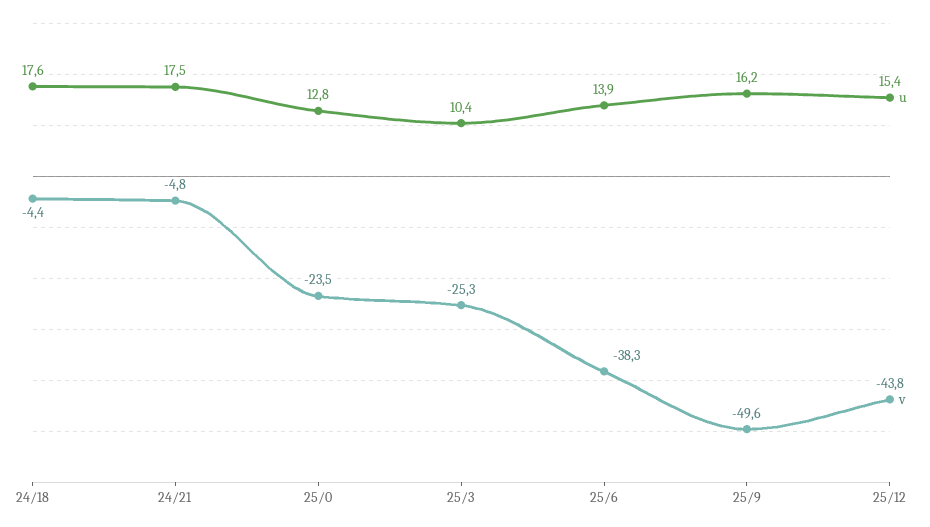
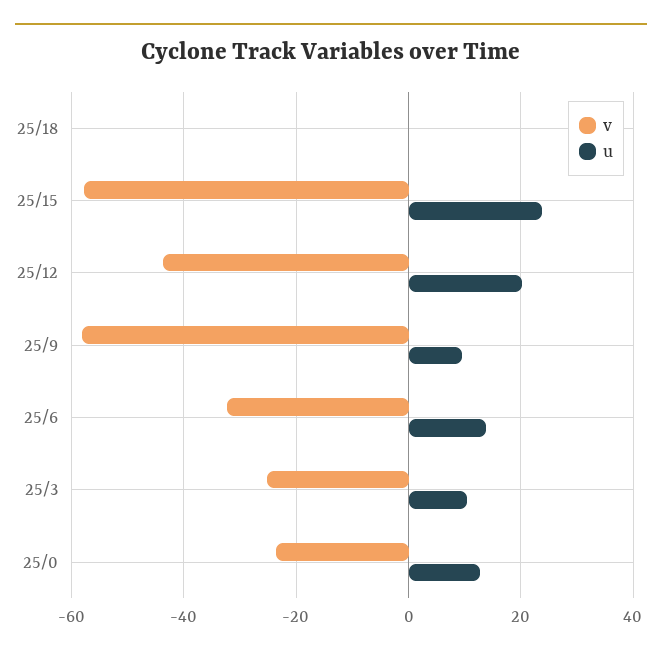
u, 24/18: 17.6 -> none
v, 24/18: -4.4 -> none
u, 24/21: 17.5 -> none
v, 24/21: -4.8 -> none
v, 25/6: -38.3 -> -32
u, 25/9: 16.2 -> 10
v, 25/9: -49.6 -> -58
u, 25/12: 15.4 -> 20
v, 25/18: none -> 0
u, 25/18: none -> 0
v, 25/15: none -> -58
u, 25/15: none -> 24

